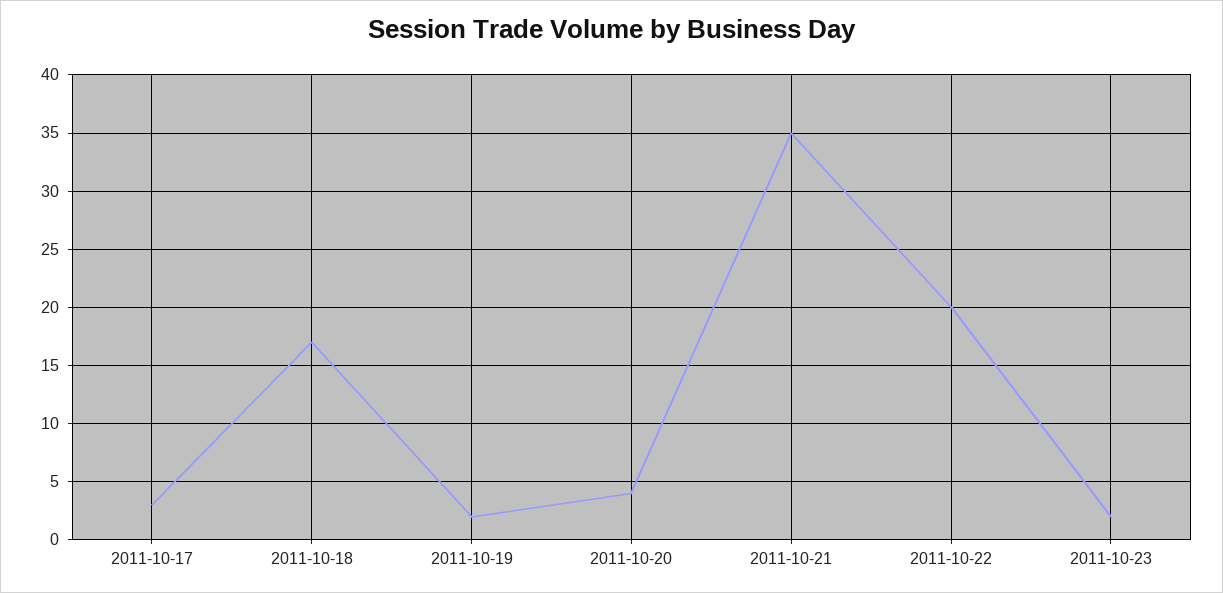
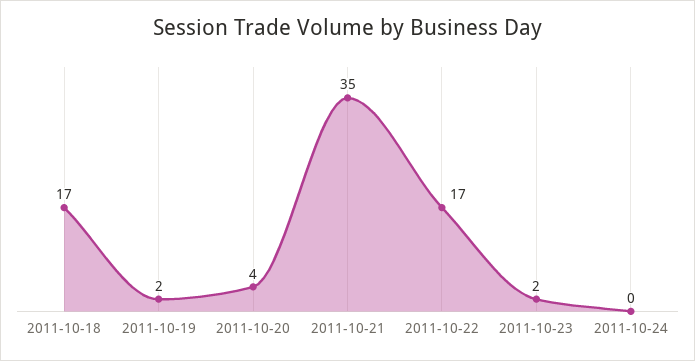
2011-10-17: 3 -> none
2011-10-22: 20 -> 17
2011-10-24: none -> 0

